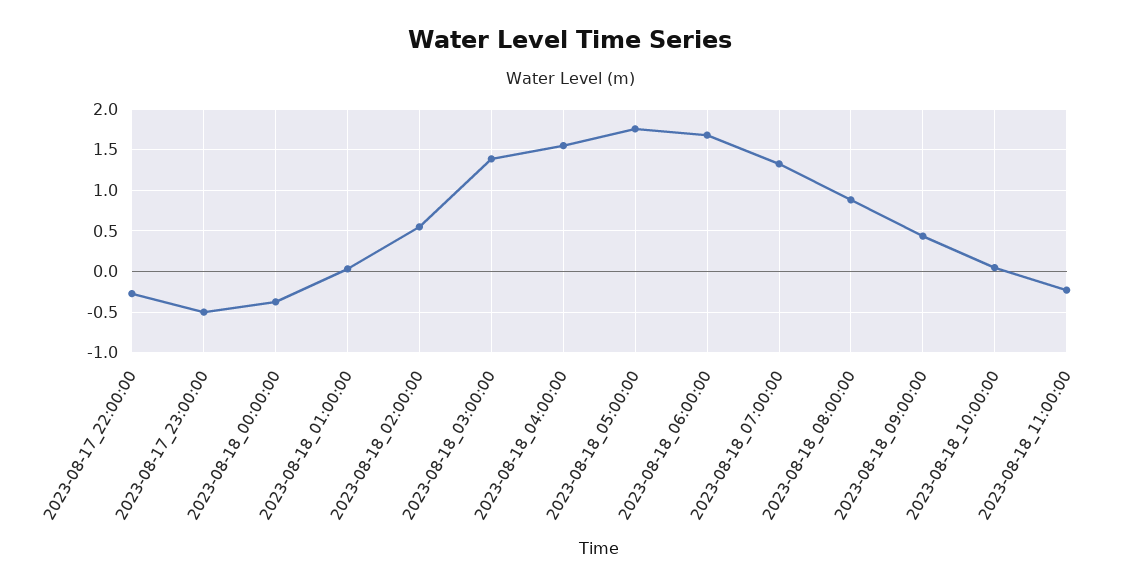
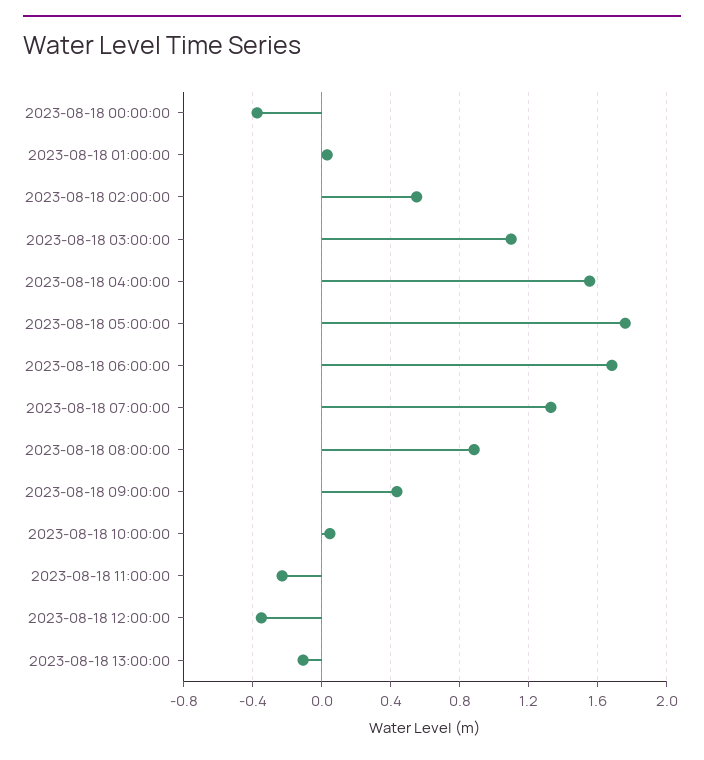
2023-08-17_22:00:00: -0.3 -> none
2023-08-17_23:00:00: -0.5 -> none
2023-08-18_03:00:00: 1.4 -> 1.1
2023-08-18 12:00:00: none -> -0.35
2023-08-18 13:00:00: none -> -0.1

